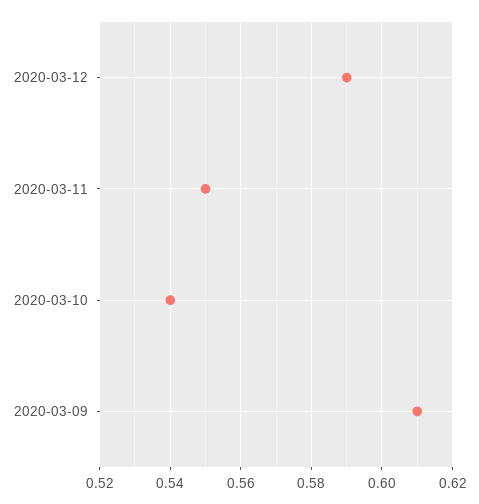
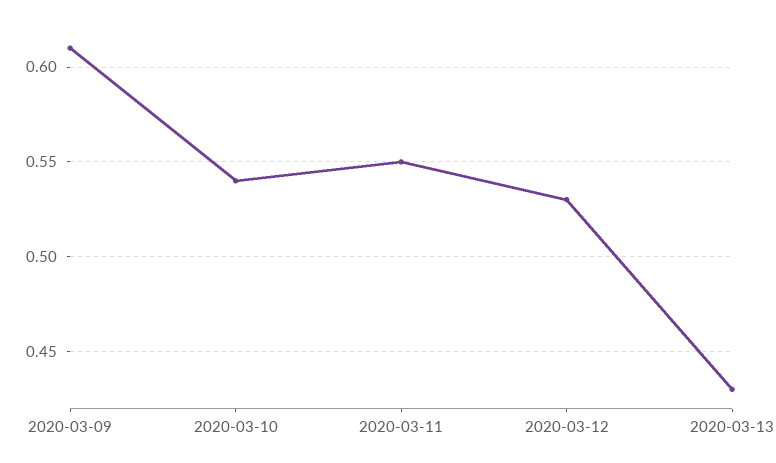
2020-03-12: 0.59 -> 0.53
2020-03-13: none -> 0.43

